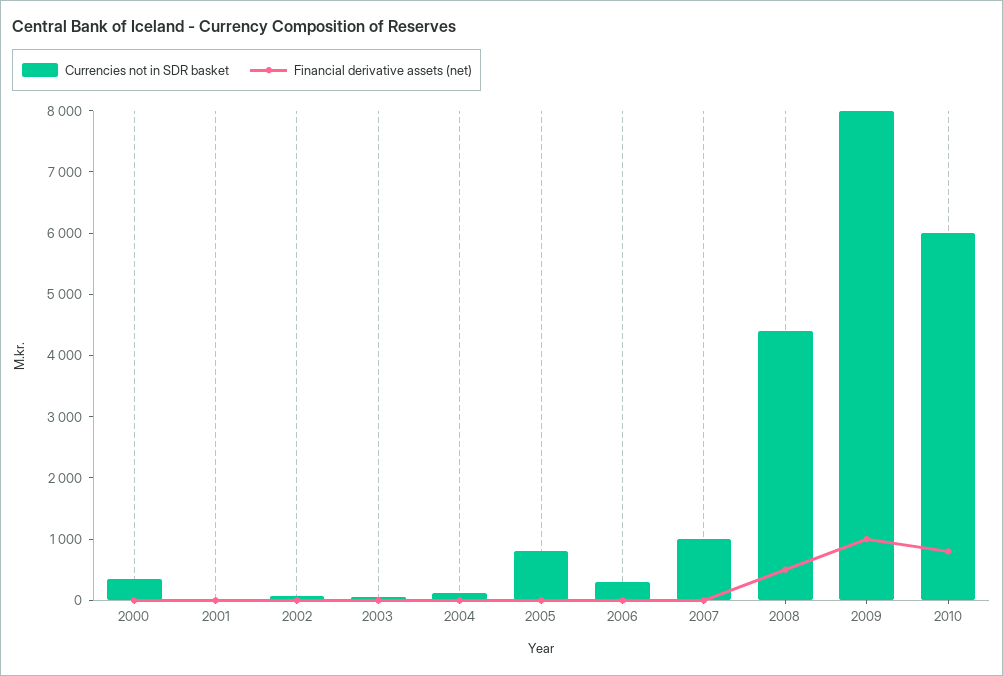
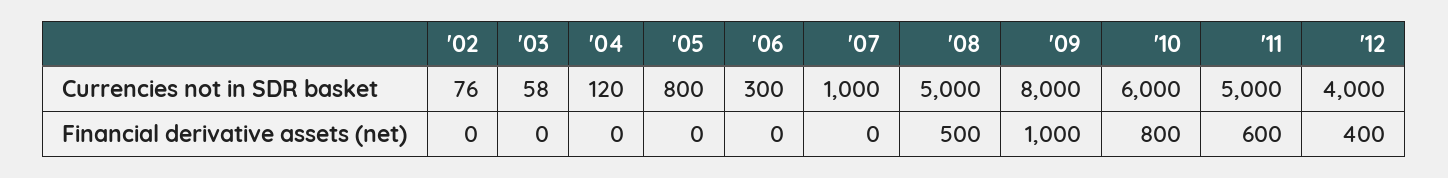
Currencies not in SDR basket, 2000: 400 -> none
Financial derivative assets (net), 2000: 0 -> none
Currencies not in SDR basket, 2001: 0 -> none
Financial derivative assets (net), 2001: 0 -> none
Currencies not in SDR basket, 2008: 4400 -> 5000
Currencies not in SDR basket, '11: none -> 5000
Currencies not in SDR basket, '12: none -> 4000
Financial derivative assets (net), '11: none -> 600
Financial derivative assets (net), '12: none -> 400

